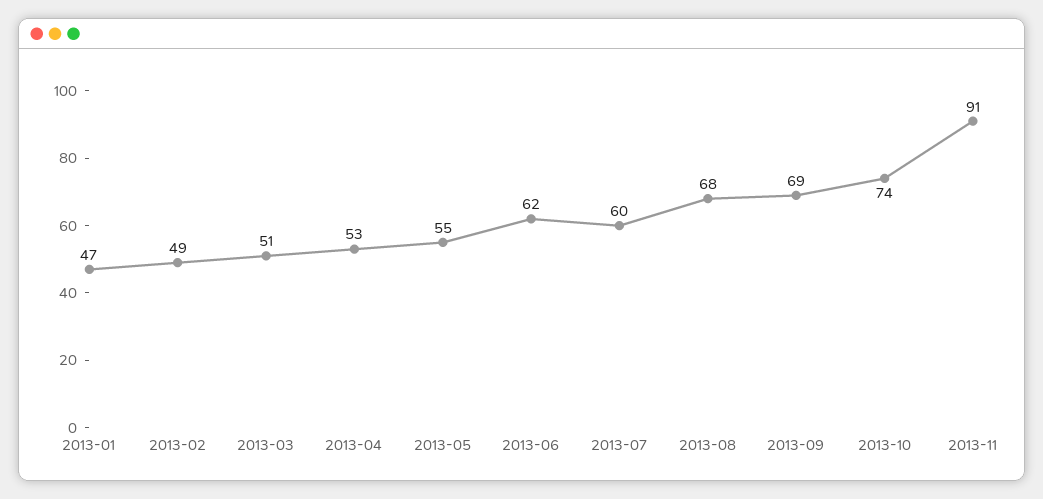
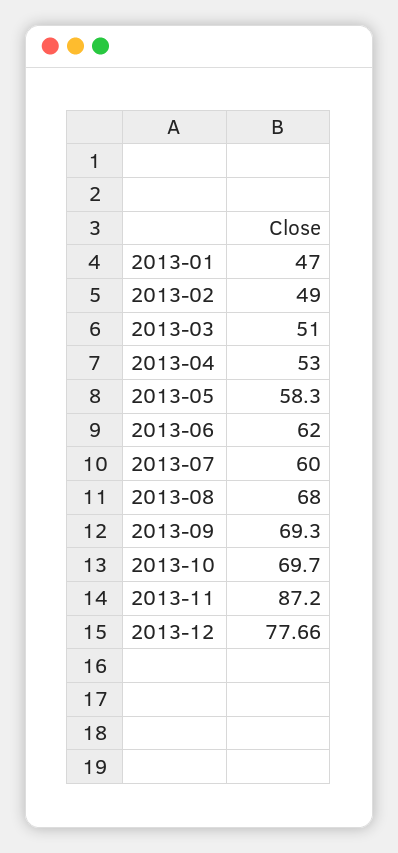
2013-05: 55 -> 58.3
2013-10: 74 -> 69.7
2013-11: 91 -> 87.2
2013-12: none -> 77.66

